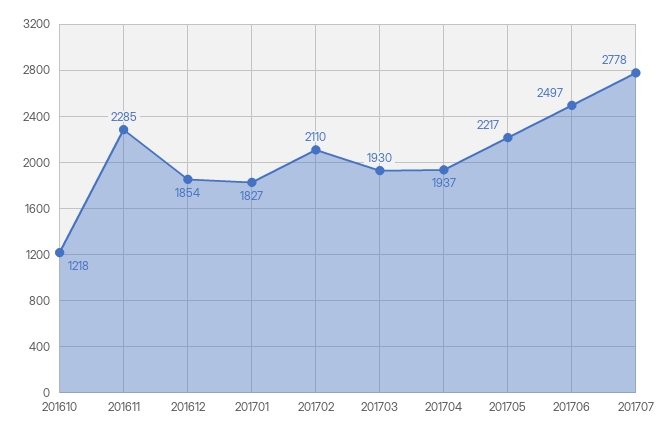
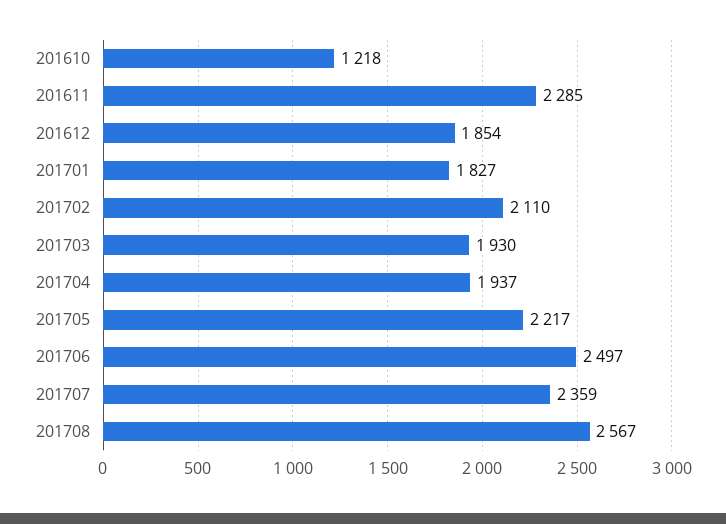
201707: 2778 -> 2359
201708: none -> 2567

